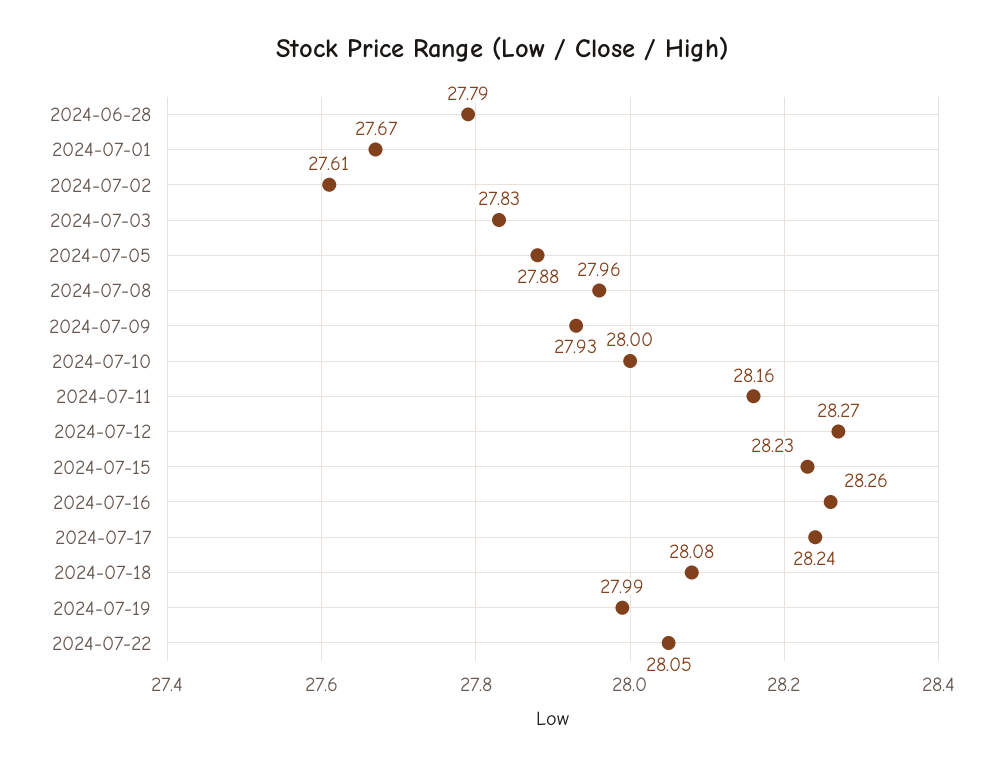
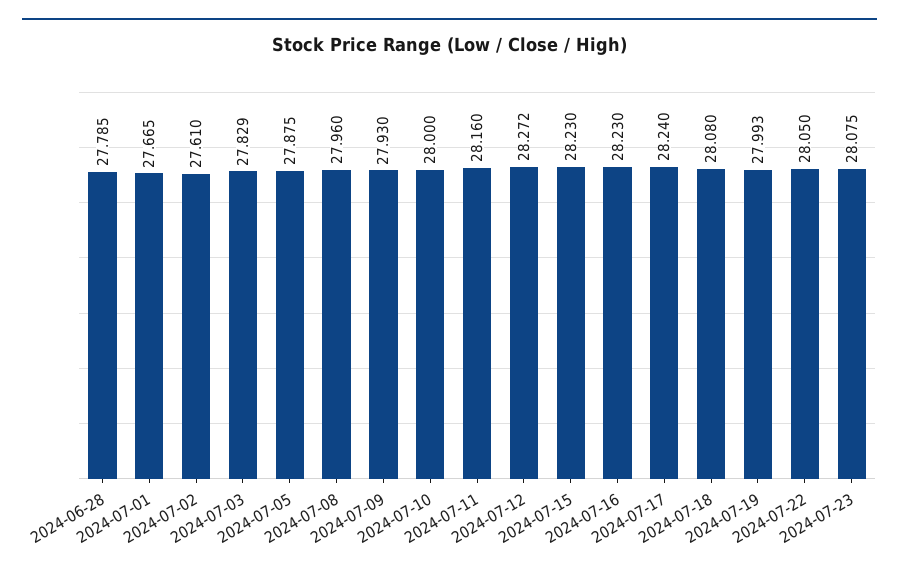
2024-07-16: 28.26 -> 28.23
2024-07-23: none -> 28.075

